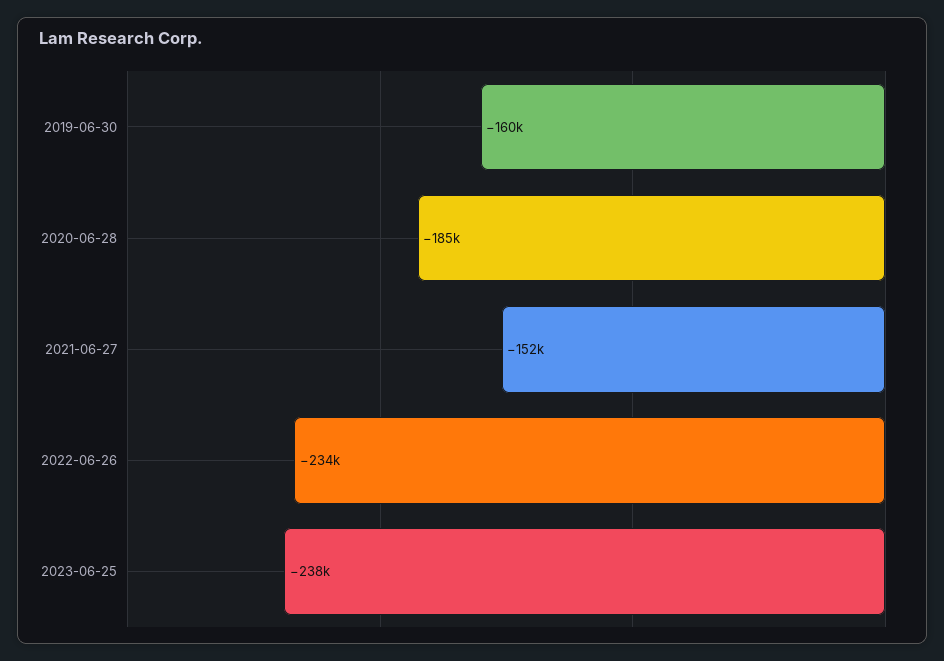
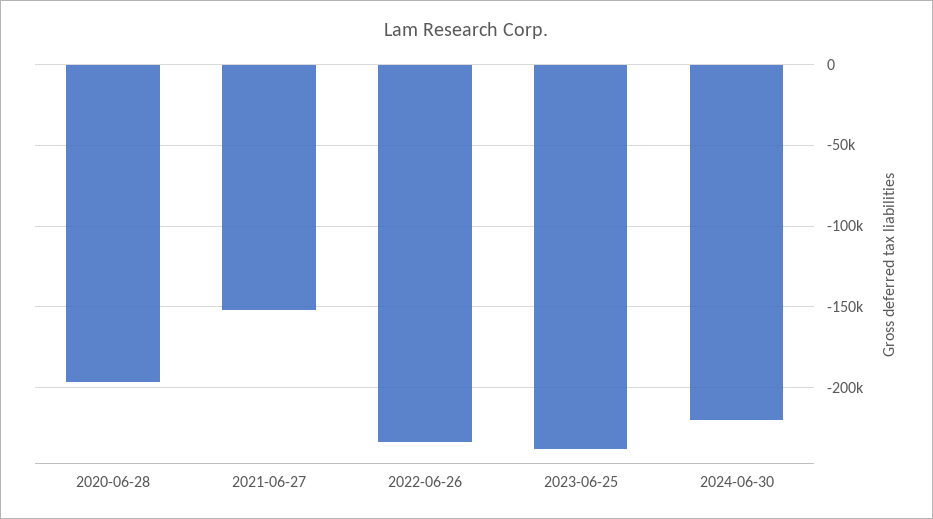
2019-06-30: -160000 -> none
2020-06-28: -185000 -> -195000
2024-06-30: none -> -220000

